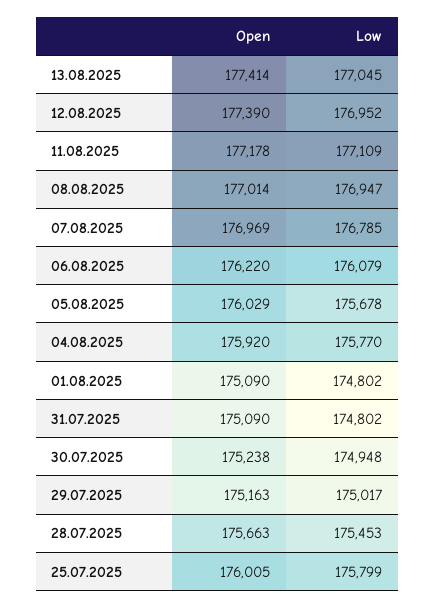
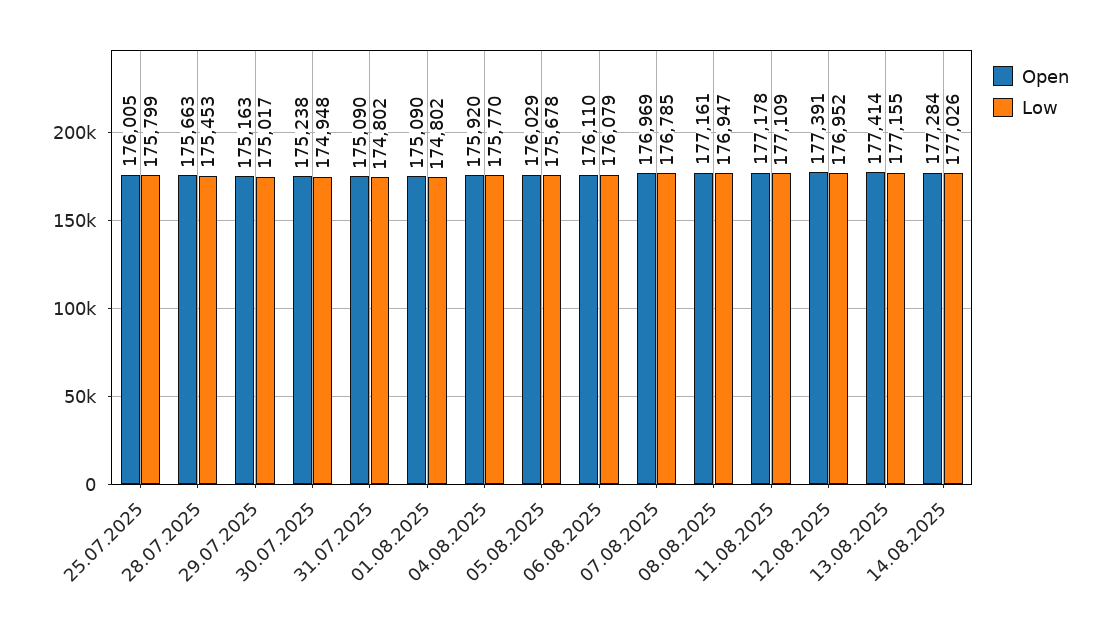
Low, 13.08.2025: 177045 -> 177155
Open, 12.08.2025: 177390 -> 177391
Open, 08.08.2025: 177014 -> 177161
Open, 06.08.2025: 176220 -> 176110
Open, 14.08.2025: none -> 177284
Low, 14.08.2025: none -> 177026

